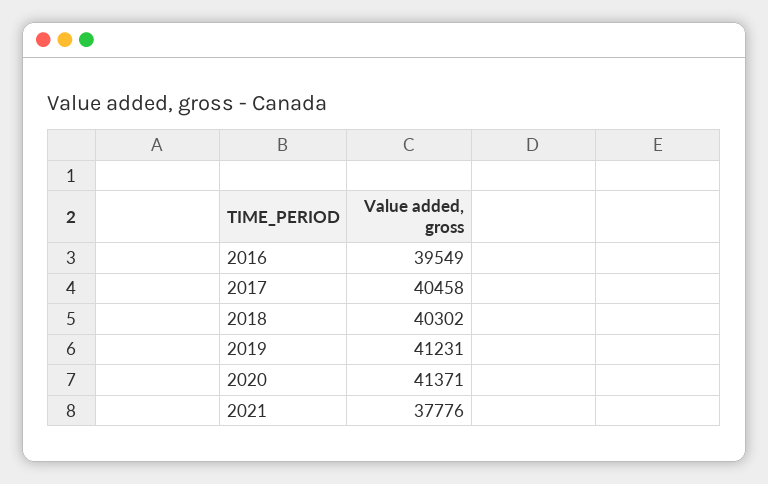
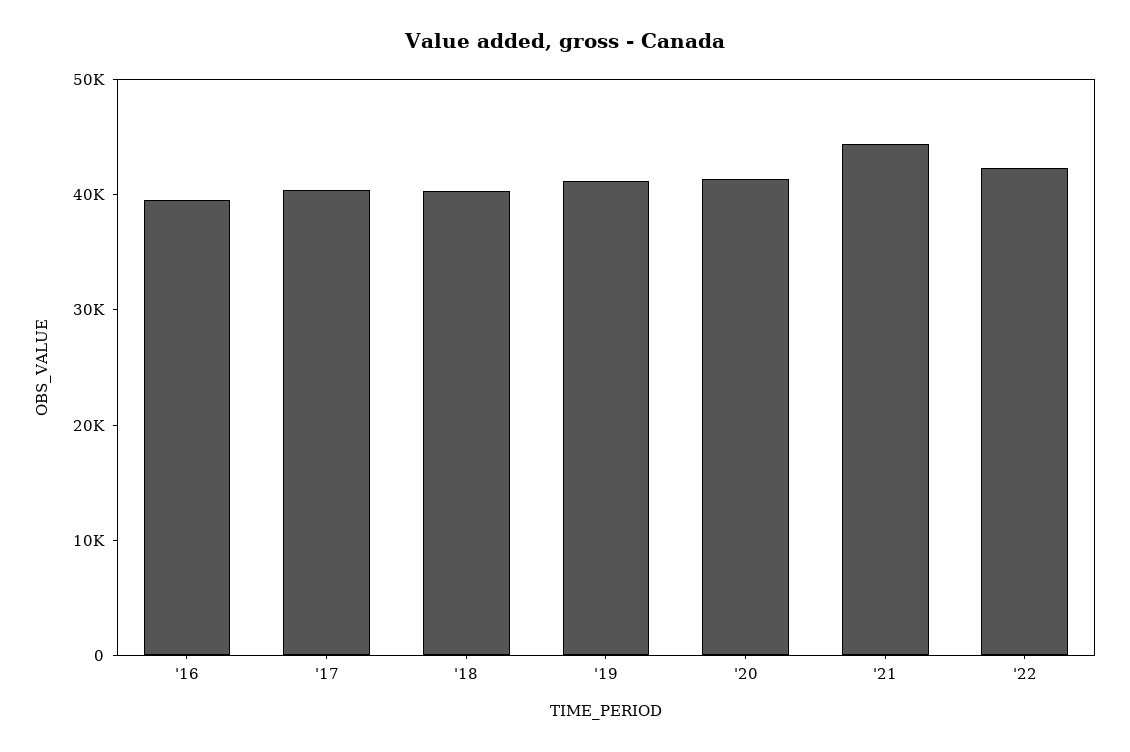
2021: 37776 -> 44000
'22: none -> 42000

